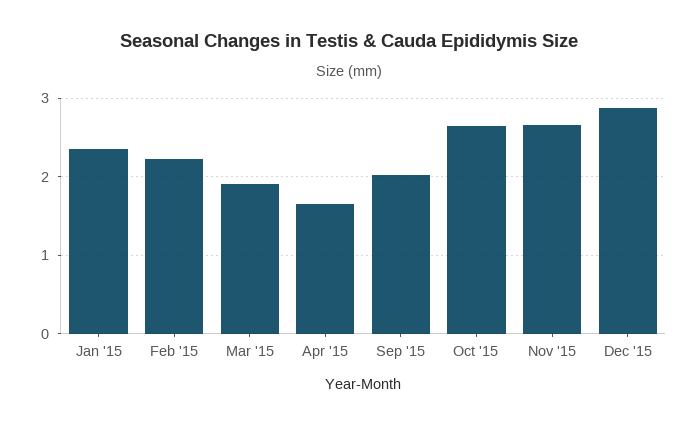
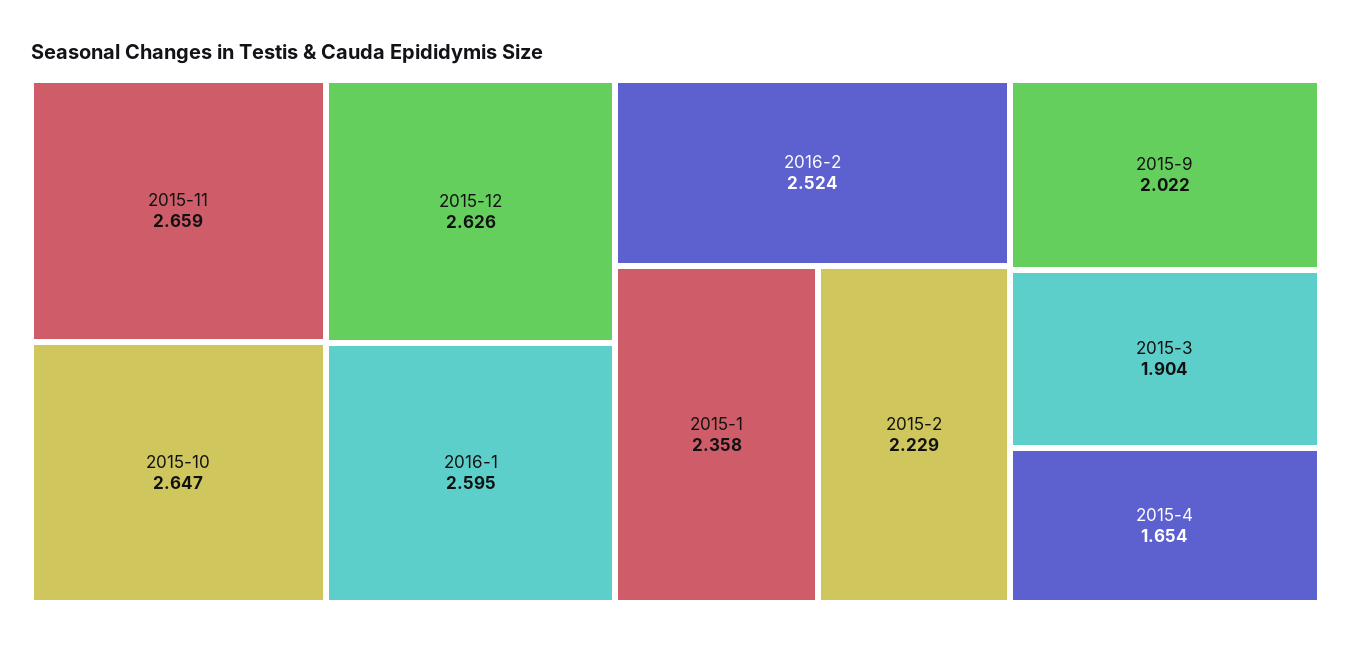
Dec '15: 2.9 -> 2.626
2016-1: none -> 2.595
2016-2: none -> 2.524

